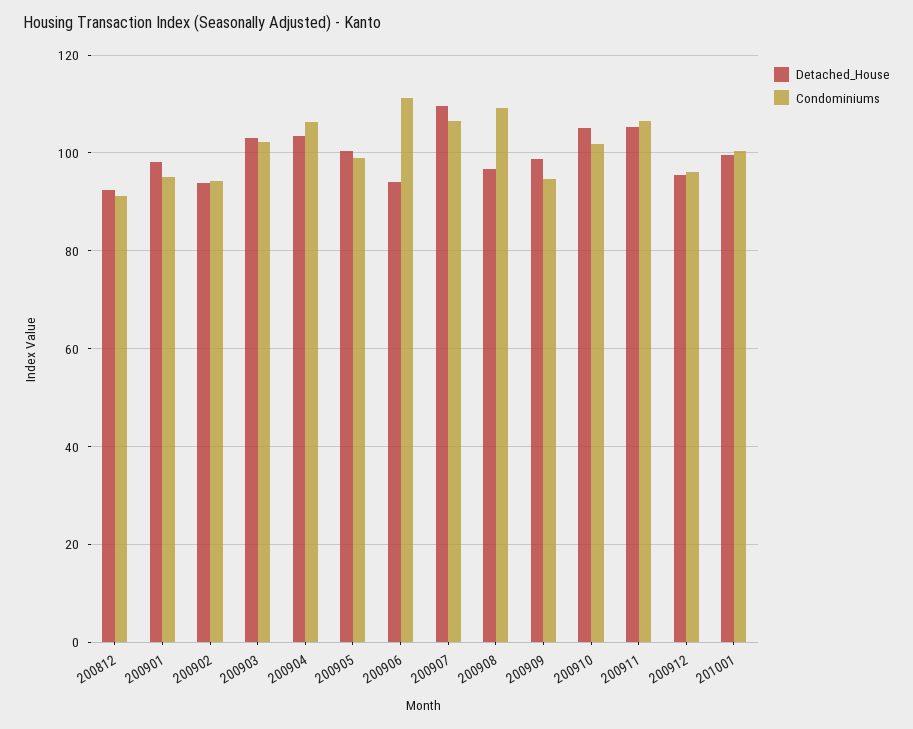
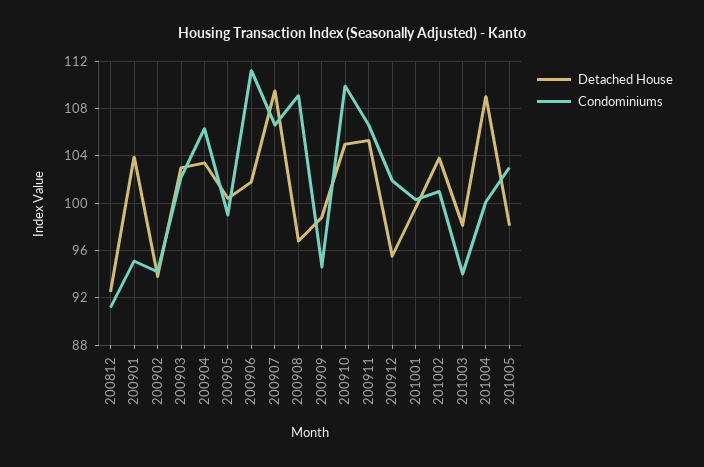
Detached_House, 200901: 98 -> 104
Detached_House, 200906: 94 -> 102
Condominiums, 200910: 102 -> 110
Condominiums, 200912: 96 -> 102
Detached_House, 201002: none -> 104
Condominiums, 201002: none -> 101
Detached_House, 201003: none -> 98
Condominiums, 201003: none -> 94
Detached_House, 201004: none -> 109
Condominiums, 201004: none -> 100
Detached_House, 201005: none -> 98
Condominiums, 201005: none -> 103

